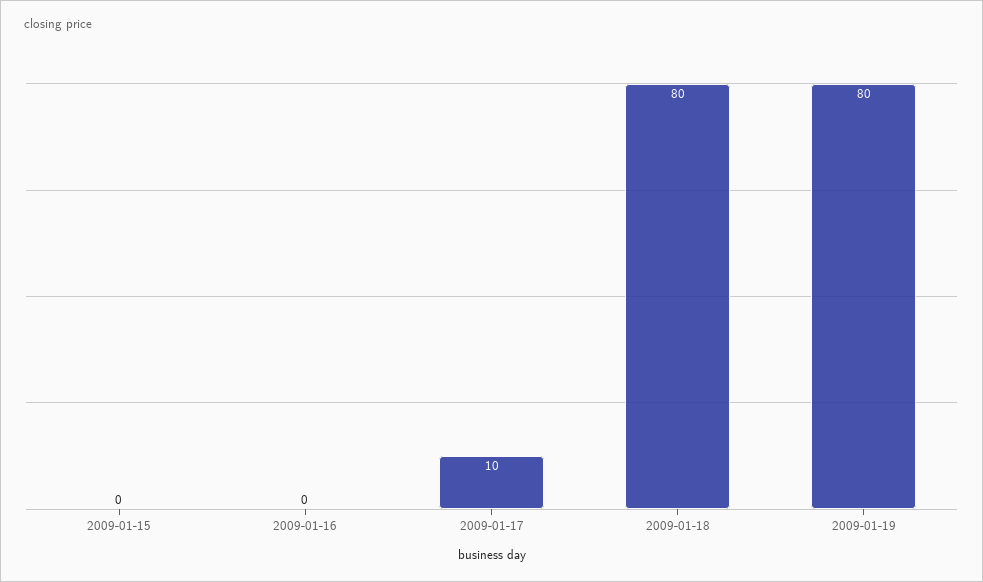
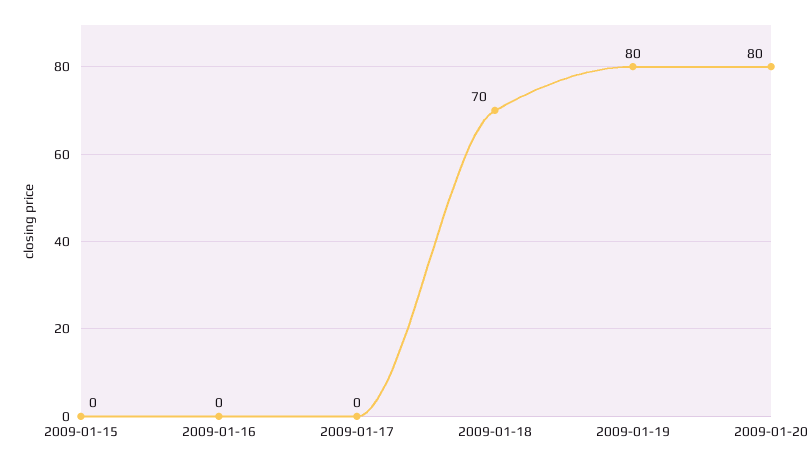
2009-01-17: 10 -> 0
2009-01-18: 80 -> 70
2009-01-20: none -> 80

